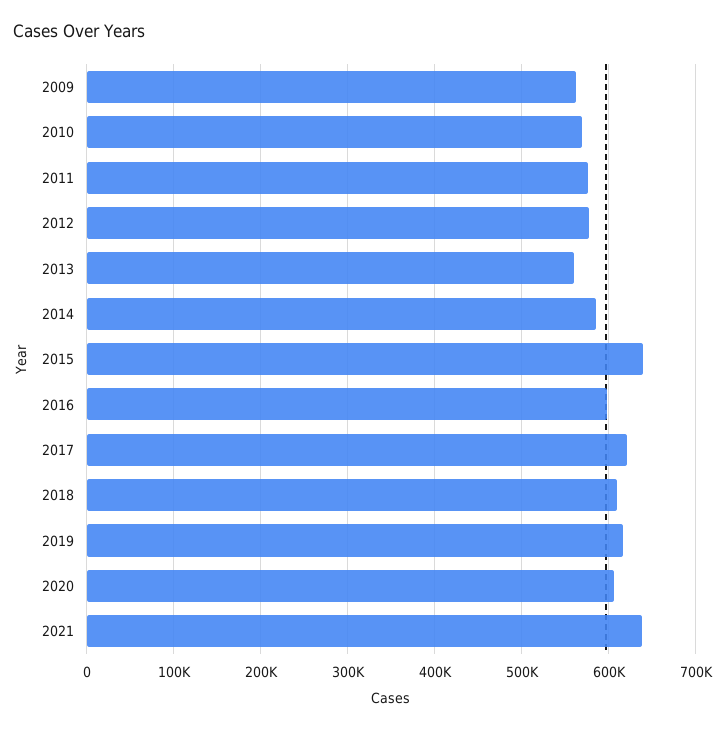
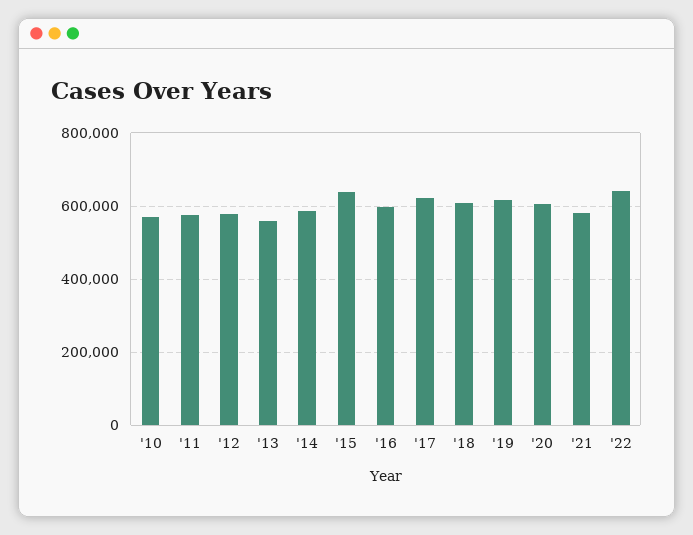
2009: 560000 -> none
2021: 640000 -> 580000
'22: none -> 640000

